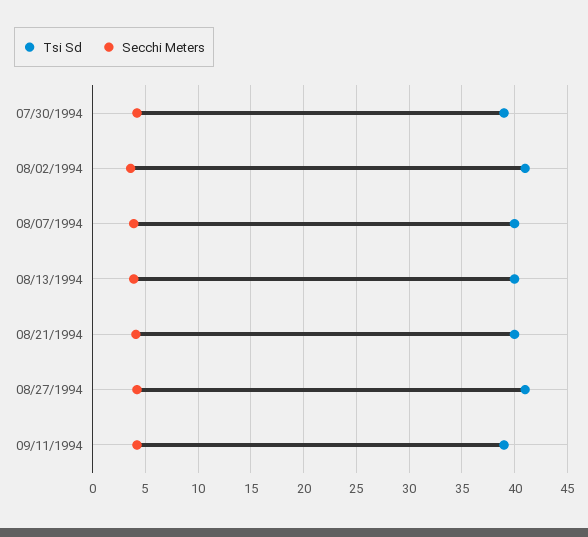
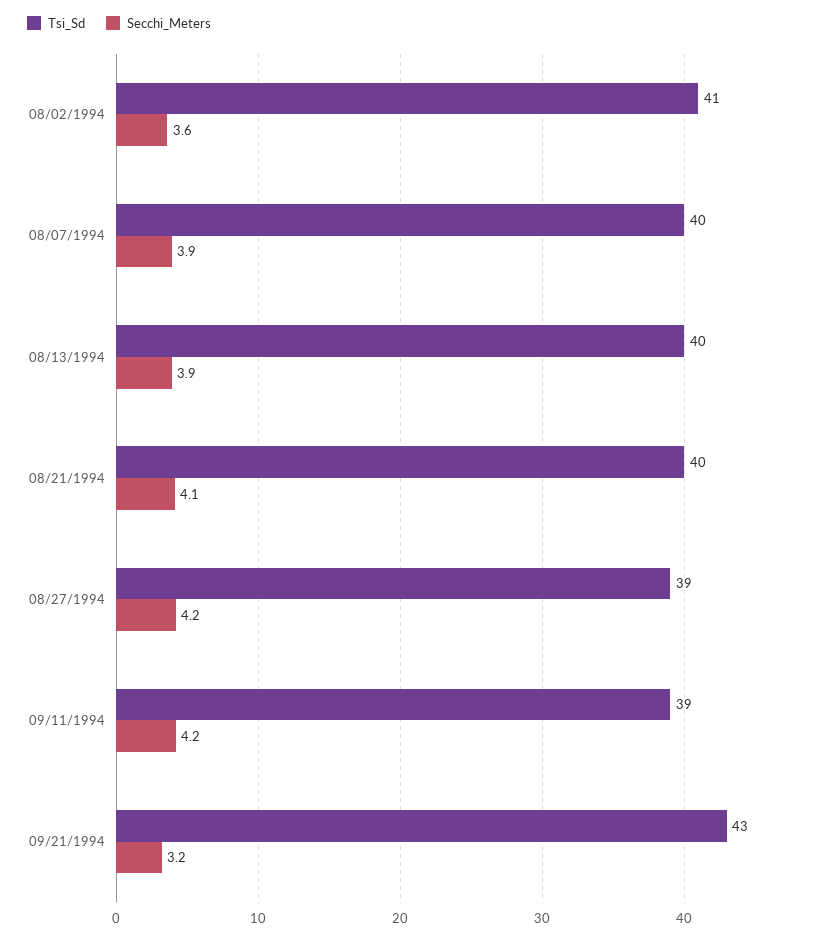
Tsi Sd, 07/30/1994: 39 -> none
Secchi Meters, 07/30/1994: 4 -> none
Tsi Sd, 08/27/1994: 41 -> 39
Tsi Sd, 09/21/1994: none -> 43
Secchi Meters, 09/21/1994: none -> 3.2

